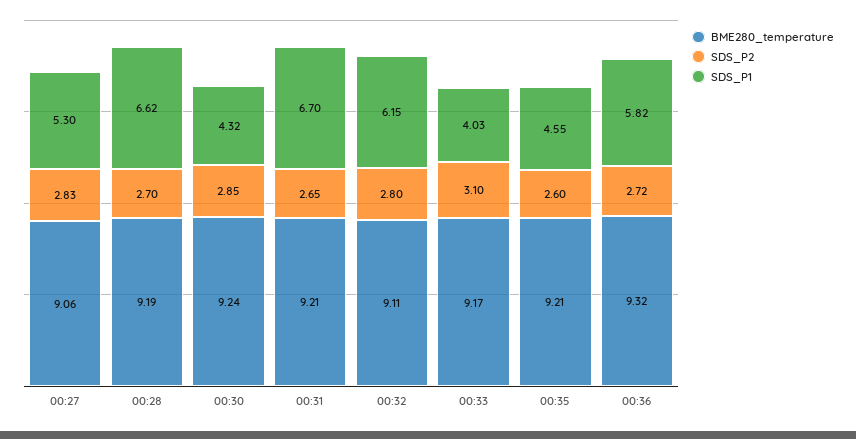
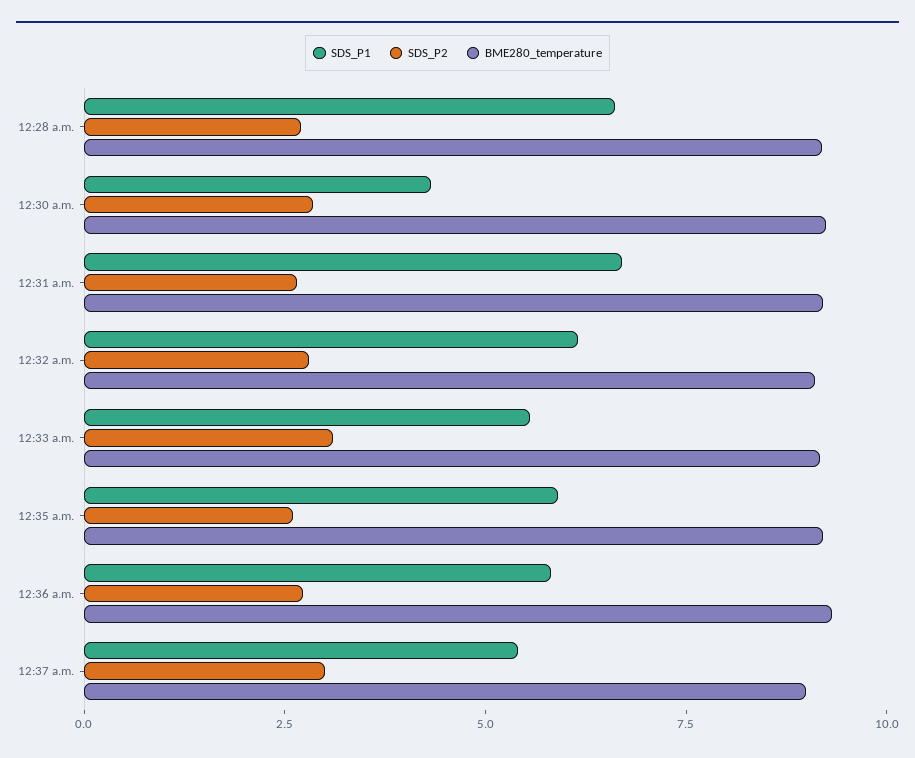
BME280_temperature, 00:27: 9.06 -> none
SDS_P2, 00:27: 2.83 -> none
SDS_P1, 00:27: 5.3 -> none
SDS_P1, 00:33: 4.03 -> 5.5
SDS_P1, 00:35: 4.55 -> 6
SDS_P1, 12:37 a.m.: none -> 5.5
SDS_P2, 12:37 a.m.: none -> 3
BME280_temperature, 12:37 a.m.: none -> 9

